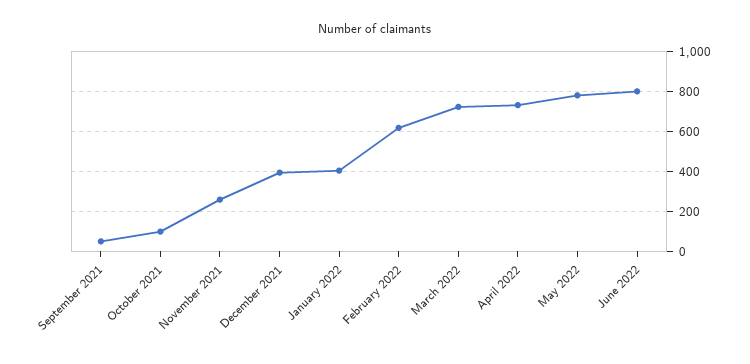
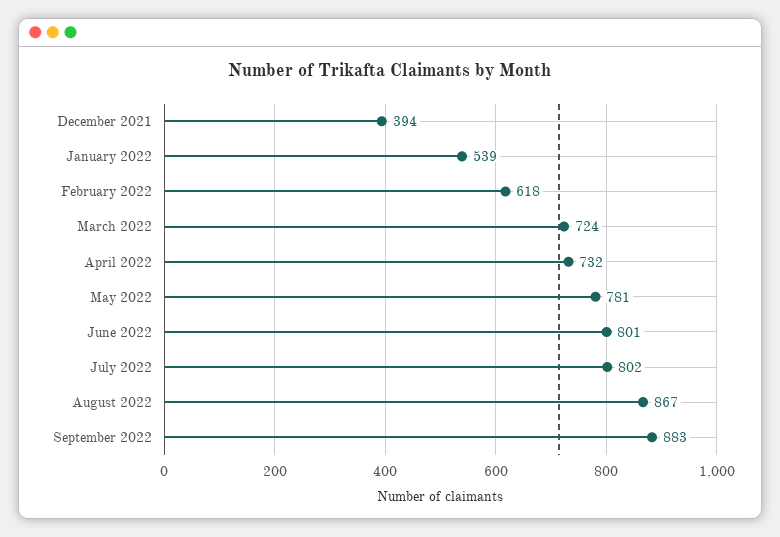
September 2021: 50 -> none
October 2021: 100 -> none
November 2021: 250 -> none
January 2022: 400 -> 539
July 2022: none -> 802
August 2022: none -> 867
September 2022: none -> 883

